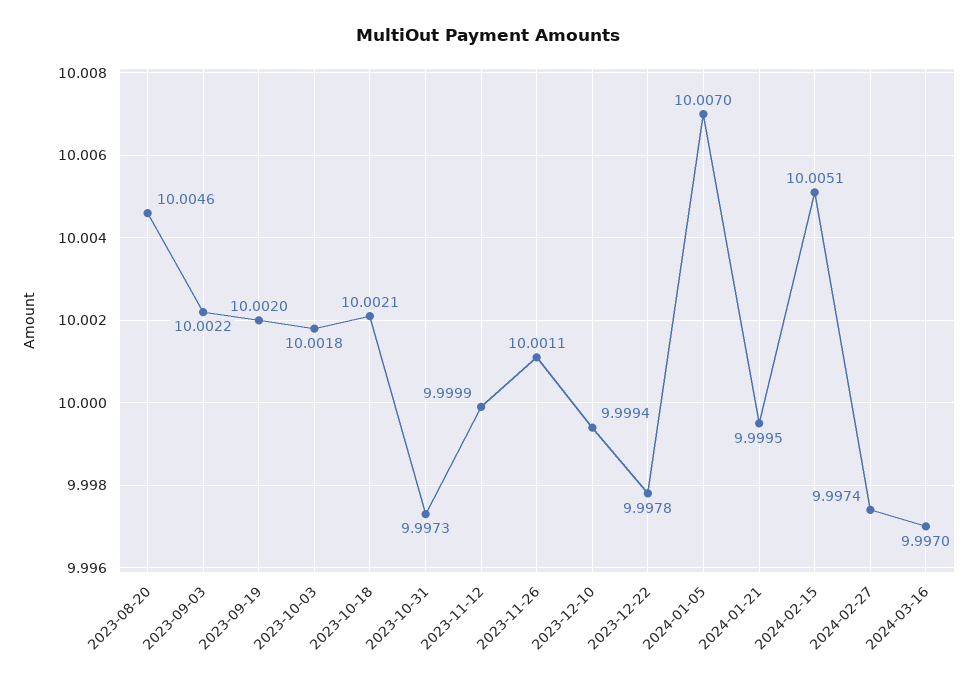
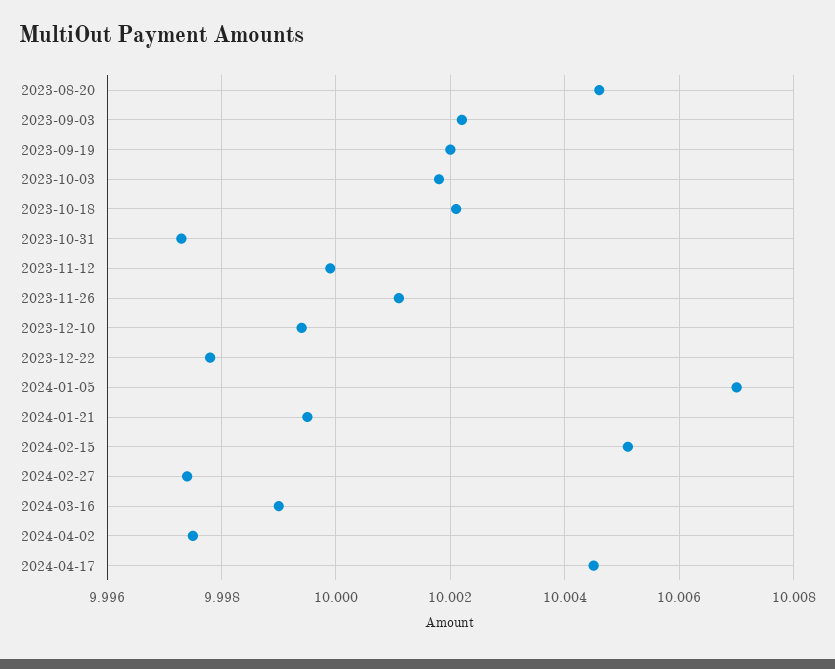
2024-03-16: 9.997 -> 9.999
2024-04-02: none -> 9.9975
2024-04-17: none -> 10.0045

